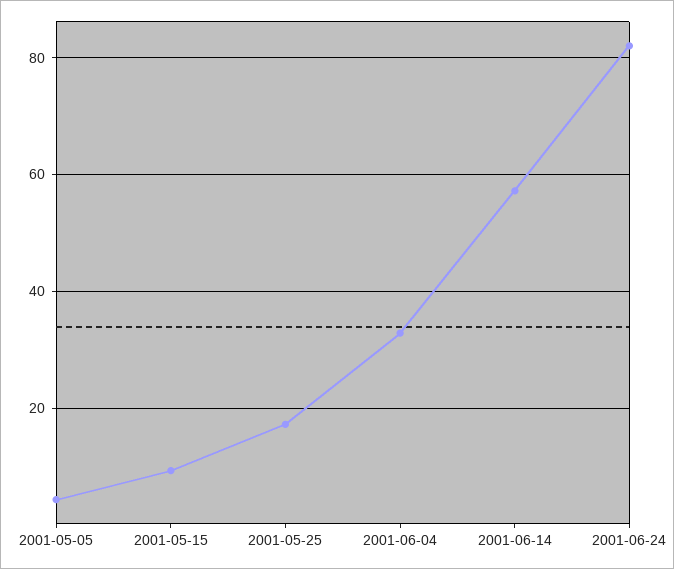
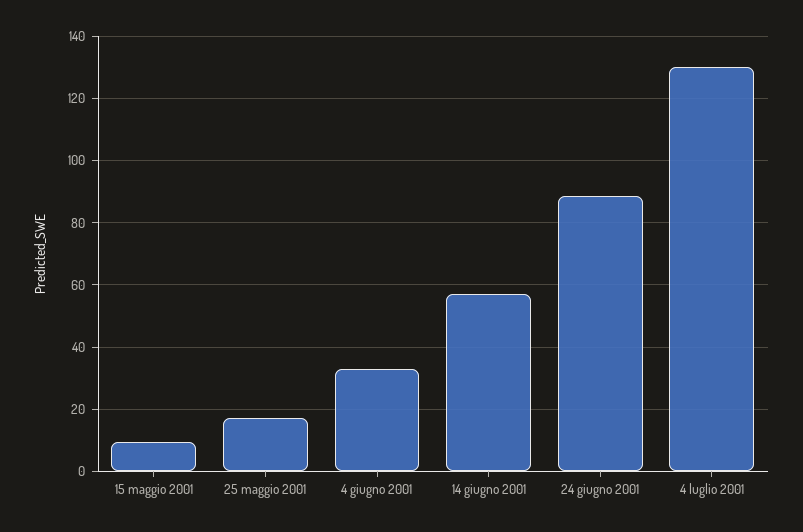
2001-05-05: 4 -> none
2001-06-24: 82 -> 88
4 luglio 2001: none -> 130

